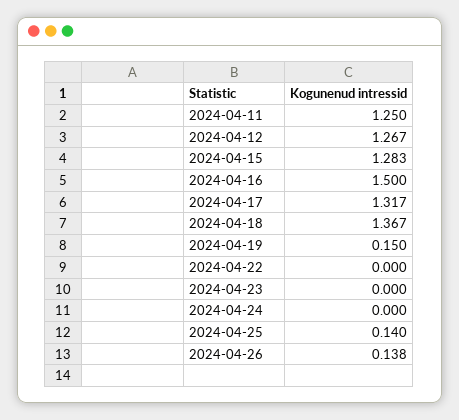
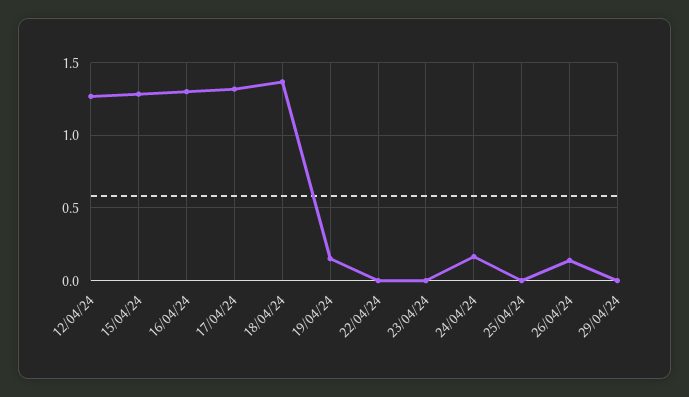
2024-04-11: 1.25 -> none
2024-04-16: 1.5 -> 1.3
2024-04-24: 0 -> 0.15
2024-04-25: 0.14 -> 0
29/04/24: none -> 0

